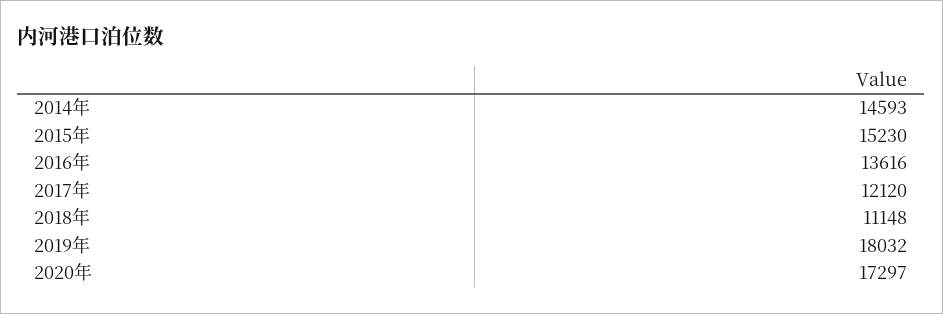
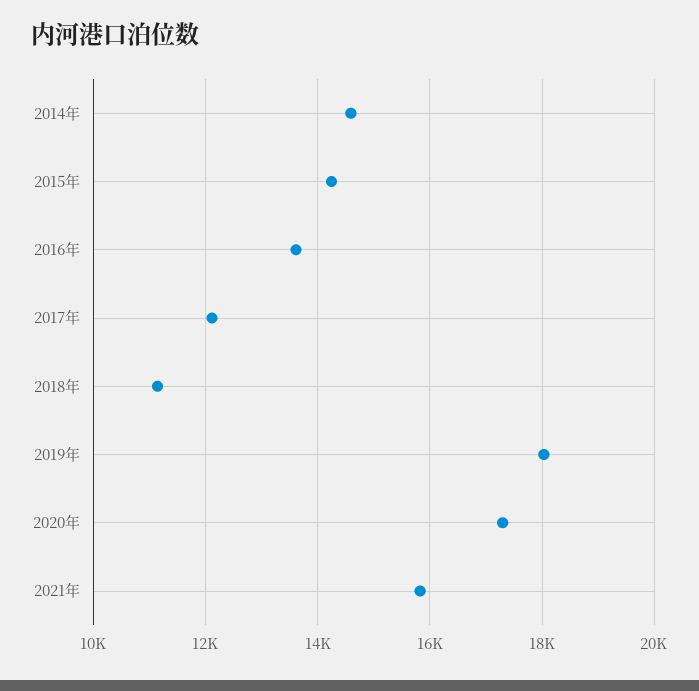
2015年: 15230 -> 14200
2021年: none -> 15800

